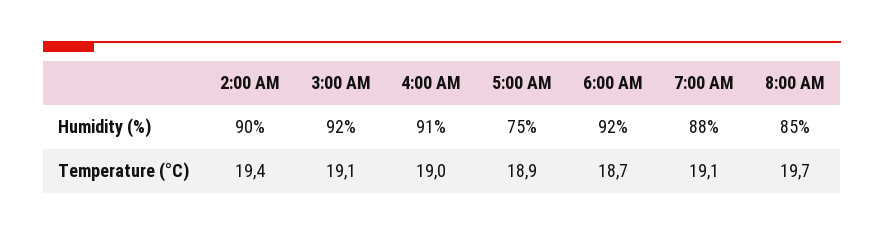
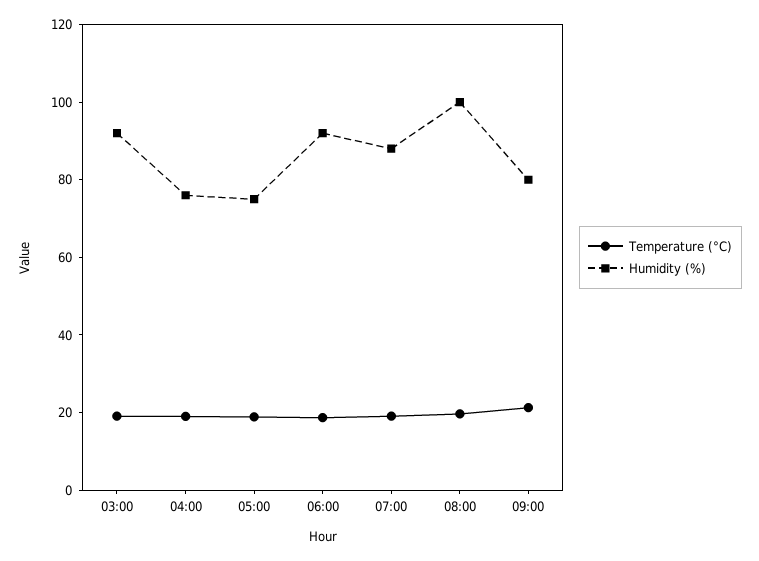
Humidity (%), 2:00 AM: 90 -> none
Humidity (%), 4:00 AM: 91 -> 75
Humidity (%), 8:00 AM: 85 -> 100
Temperature (°C), 2:00 AM: 19.4 -> none
Temperature (°C), 09:00: none -> 20
Humidity (%), 09:00: none -> 80

